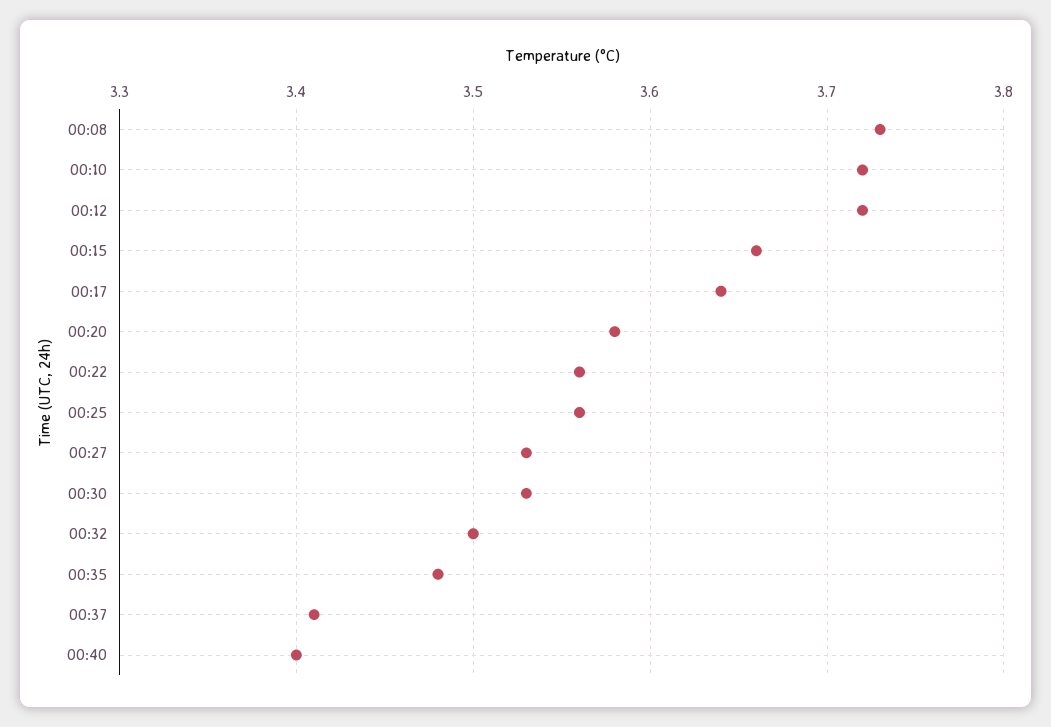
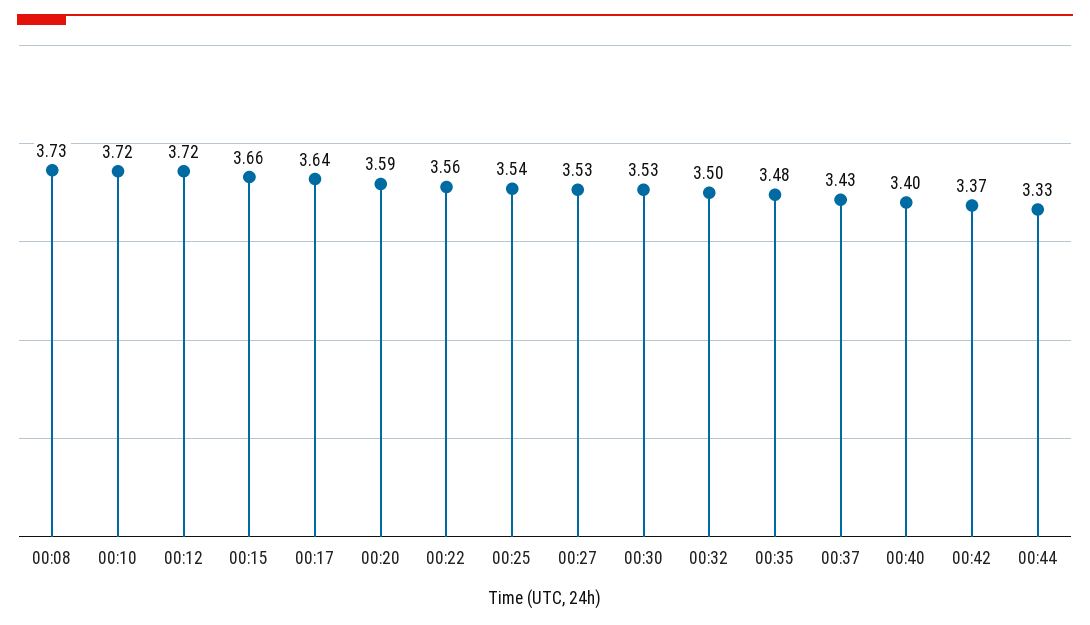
00:20: 3.58 -> 3.59
00:25: 3.56 -> 3.54
00:37: 3.41 -> 3.43
00:42: none -> 3.37
00:44: none -> 3.33

